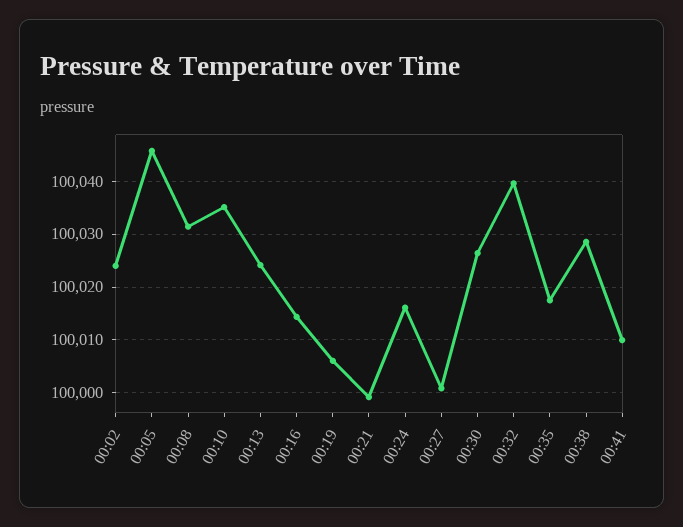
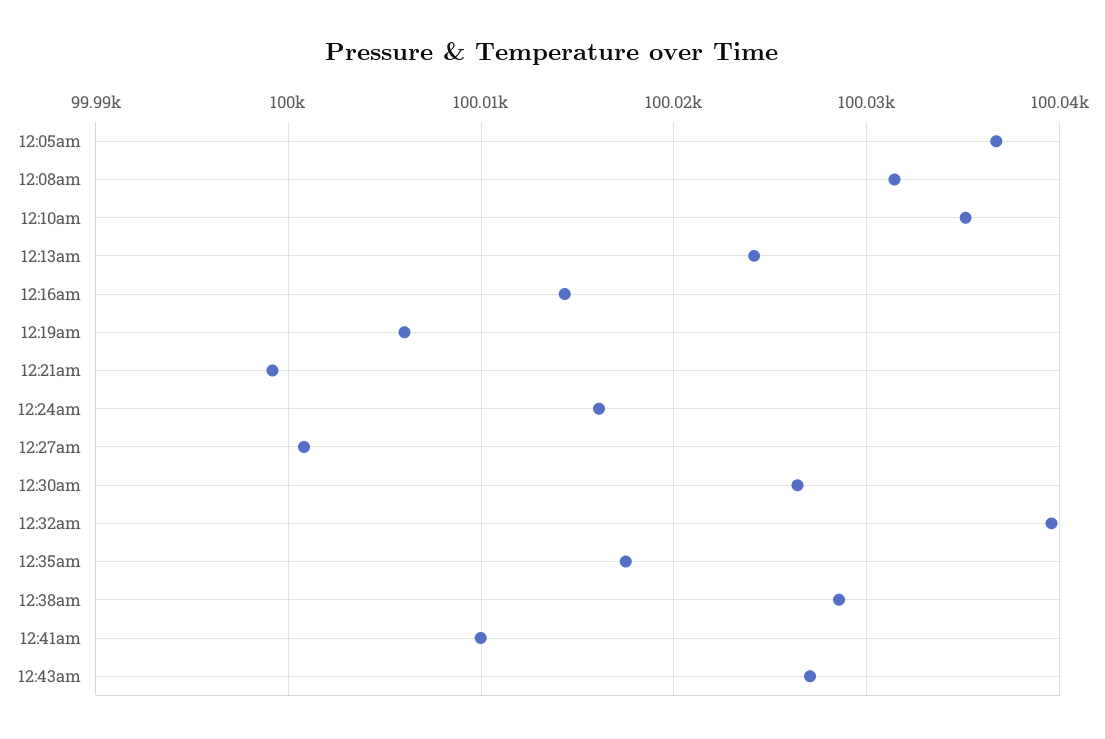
00:02: 100024 -> none
00:05: 100046 -> 100037
12:43am: none -> 100027

